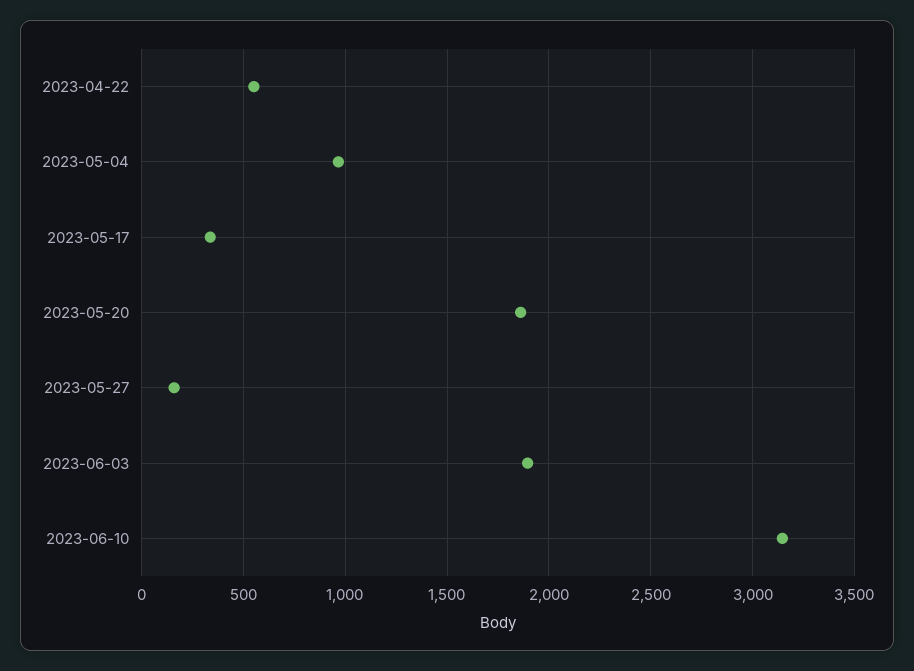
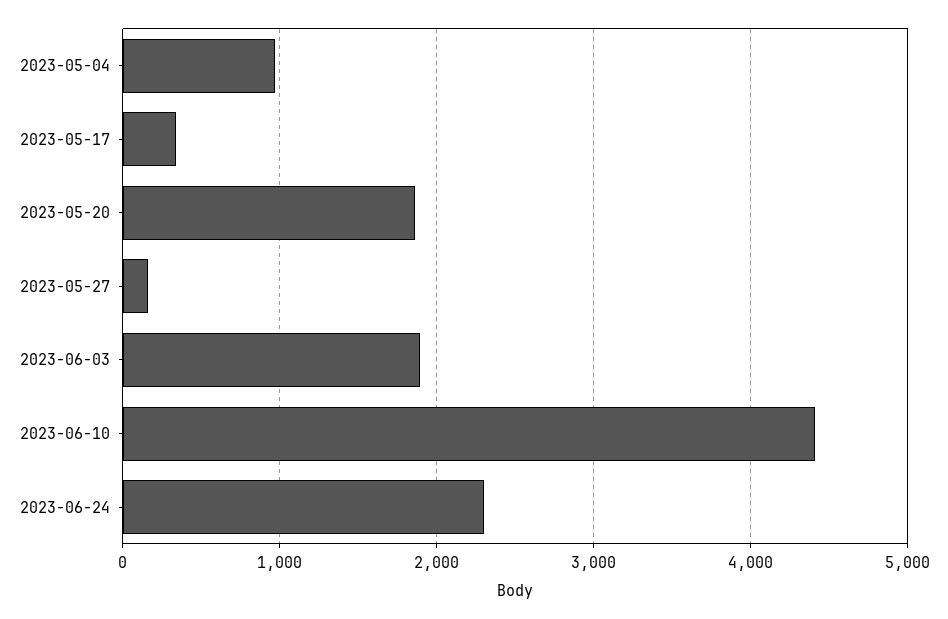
2023-04-22: 550 -> none
2023-06-10: 3150 -> 4400
2023-06-24: none -> 2300

